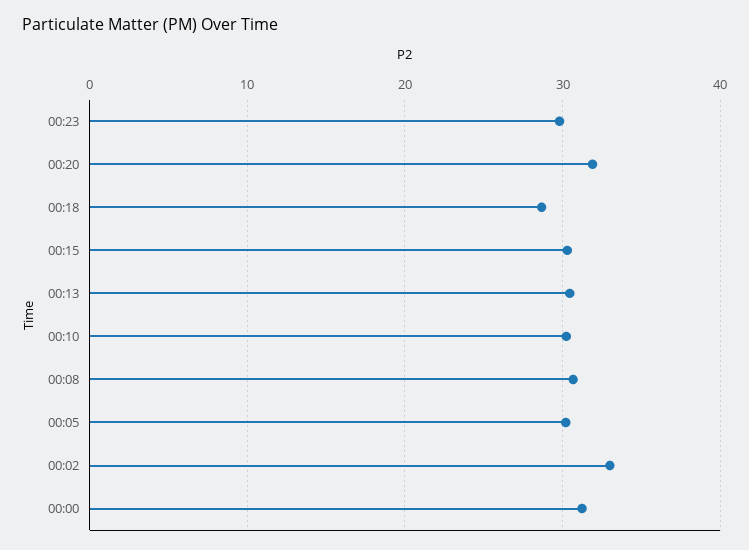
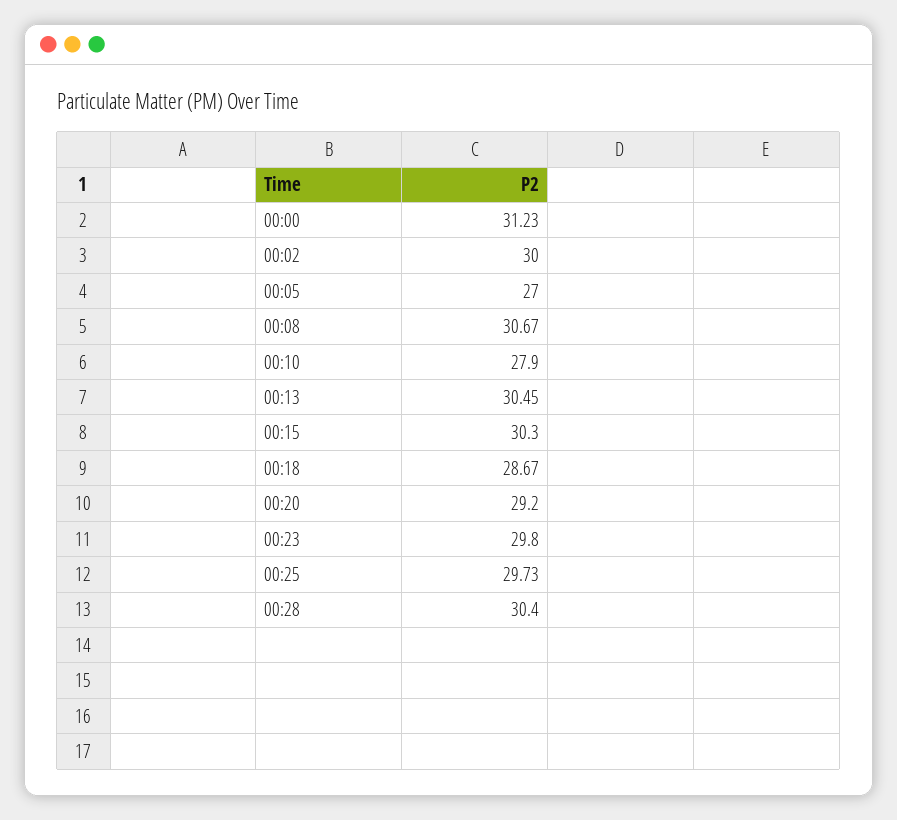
00:20: 32 -> 29.2
00:10: 30 -> 27.9
00:05: 30 -> 27
00:02: 33 -> 30
00:25: none -> 29.73
00:28: none -> 30.4

